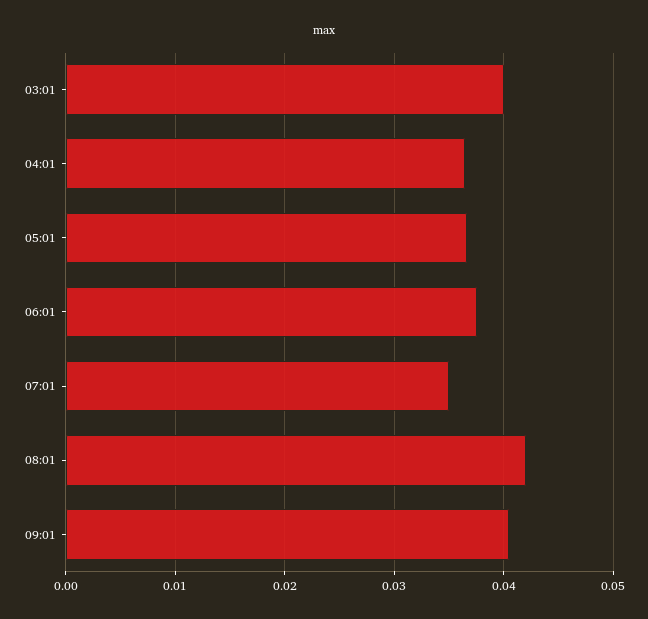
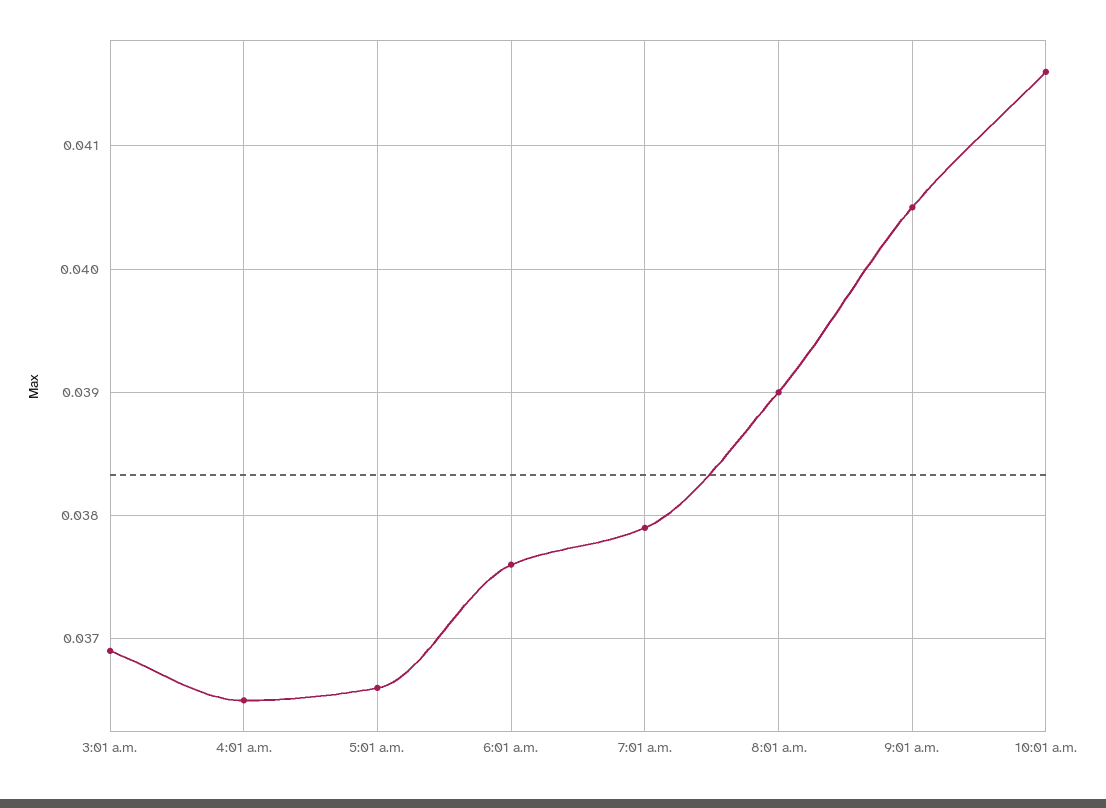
03:01: 0.04 -> 0.0369
07:01: 0.035 -> 0.0379
08:01: 0.042 -> 0.039
10:01 a.m.: none -> 0.0416

